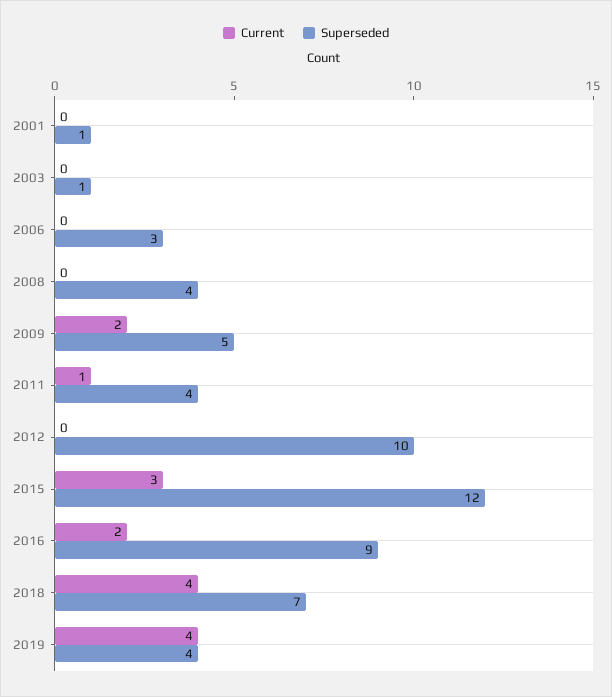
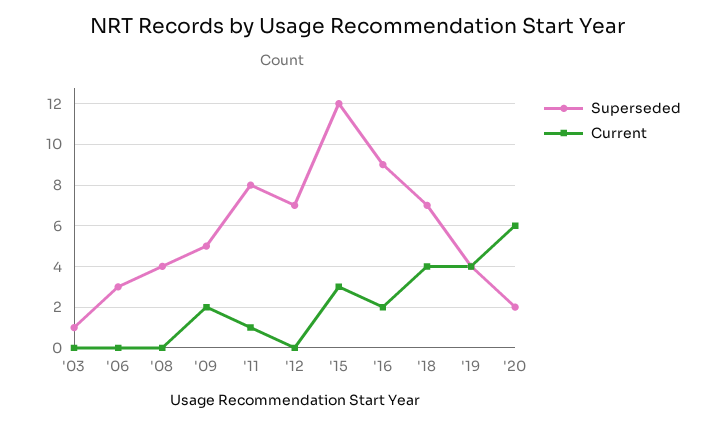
Current, 2001: 0 -> none
Superseded, 2001: 1 -> none
Superseded, 2011: 4 -> 8
Superseded, 2012: 10 -> 7
Superseded, '20: none -> 2
Current, '20: none -> 6

